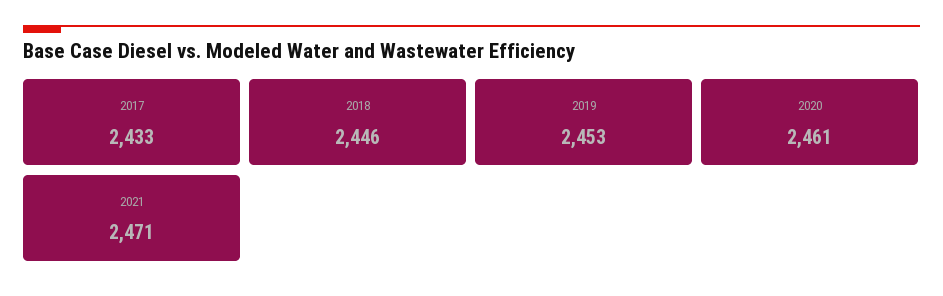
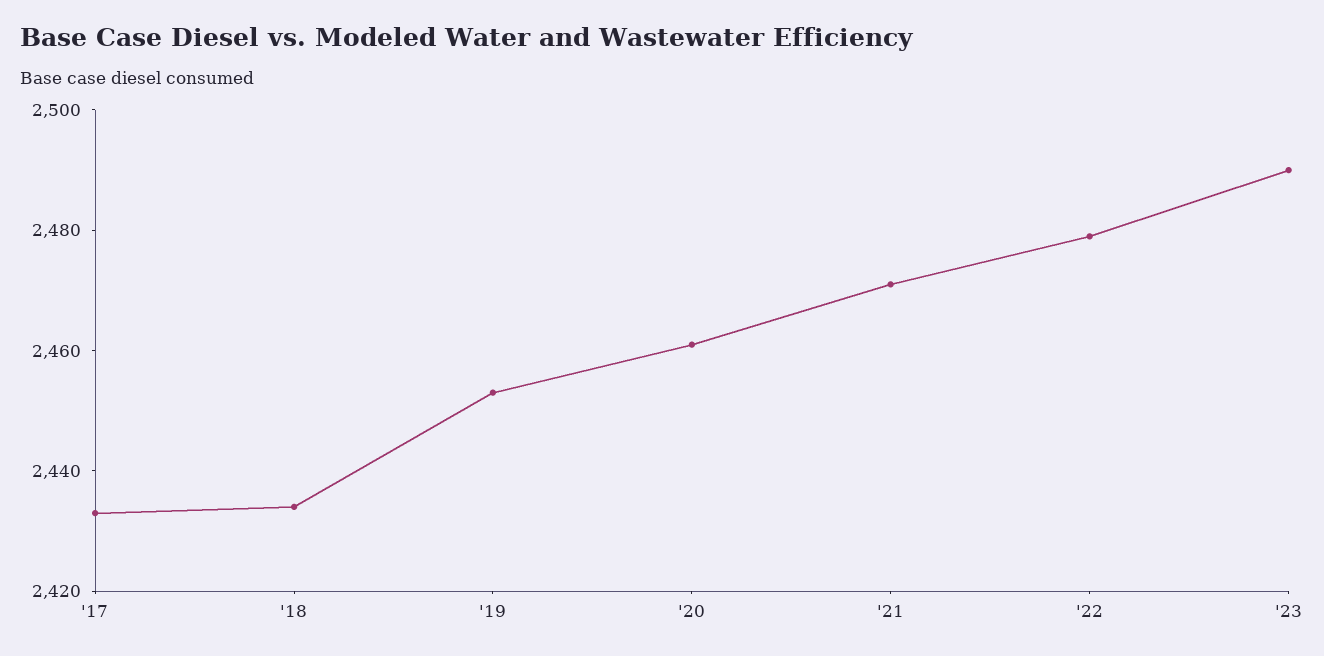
2018: 2446 -> 2435
'22: none -> 2480
'23: none -> 2490

